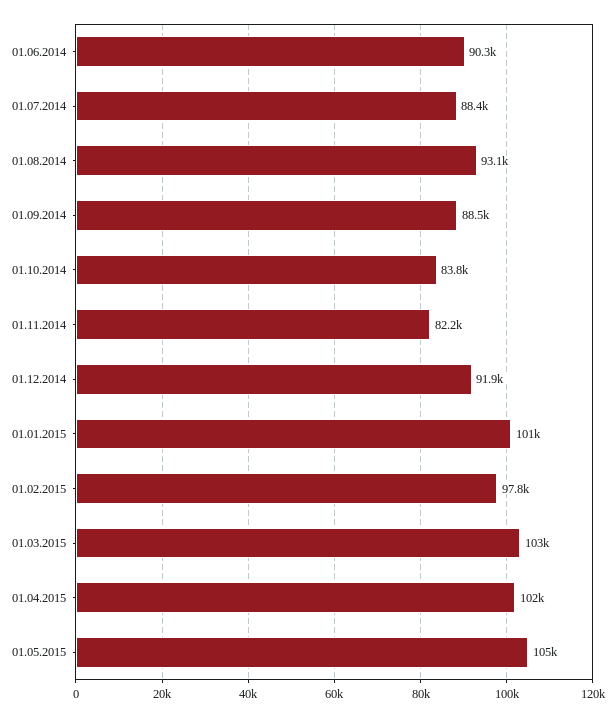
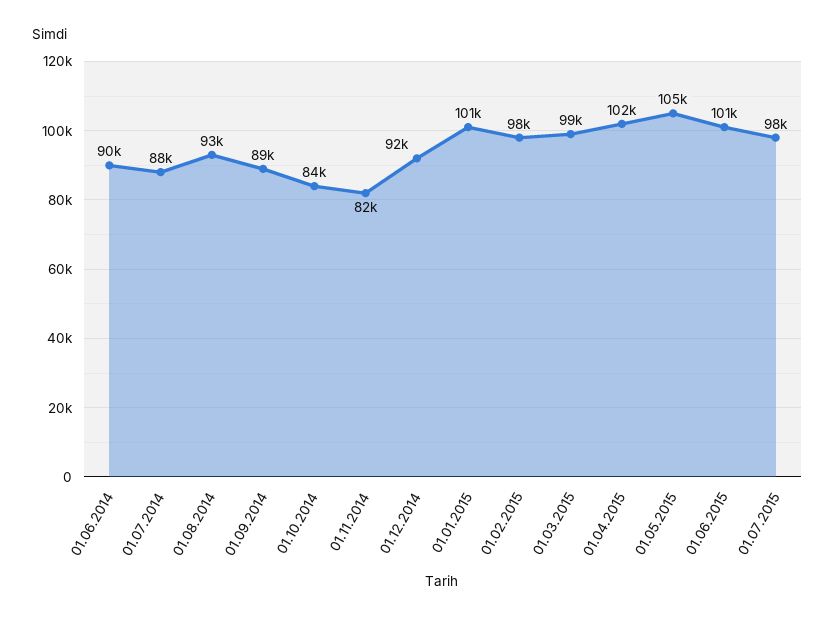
01.03.2015: 103000 -> 99000
01.06.2015: none -> 101000
01.07.2015: none -> 98000

